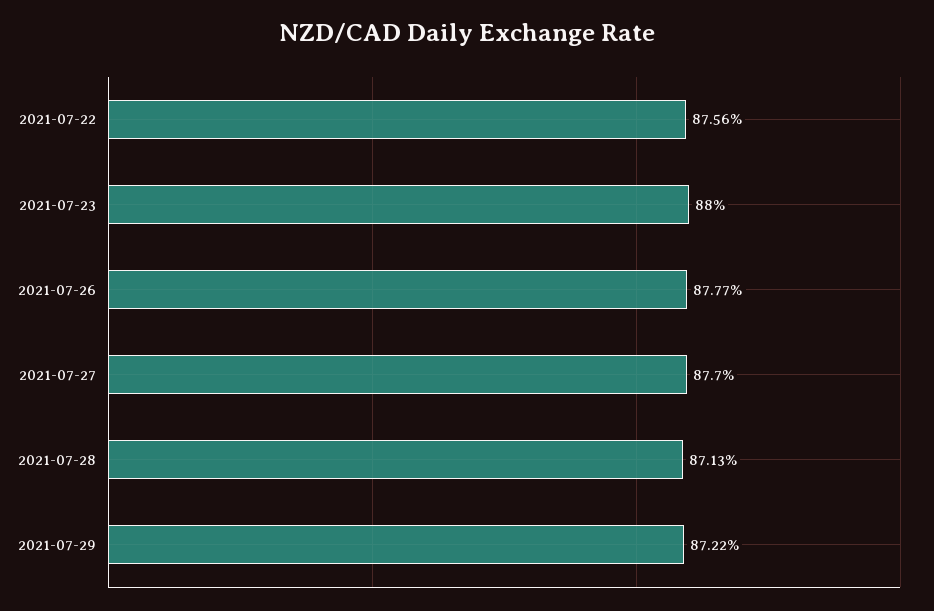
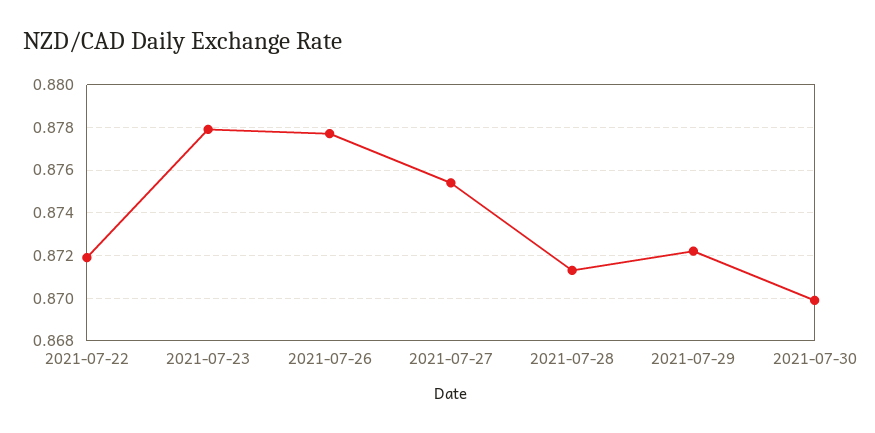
2021-07-22: 0.8756 -> 0.872
2021-07-23: 0.88 -> 0.878
2021-07-27: 0.877 -> 0.8755
2021-07-30: none -> 0.87

